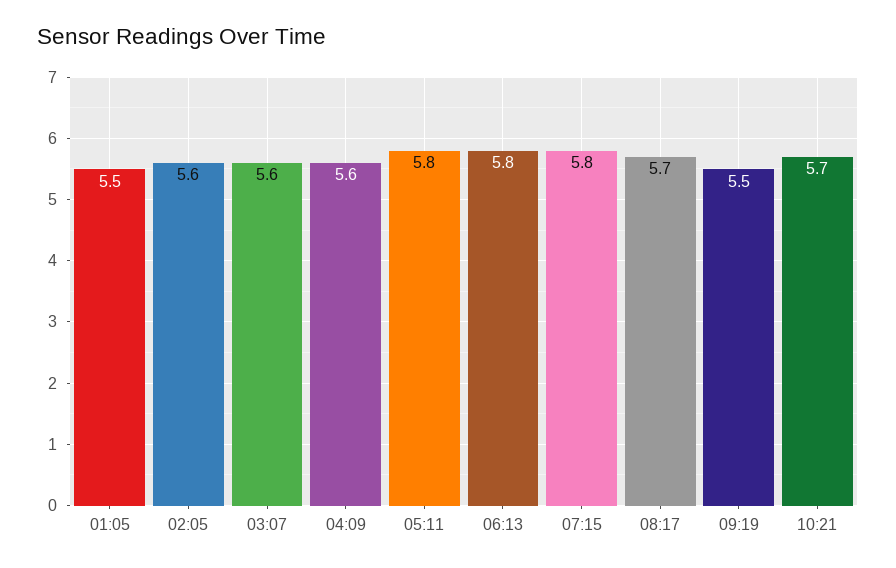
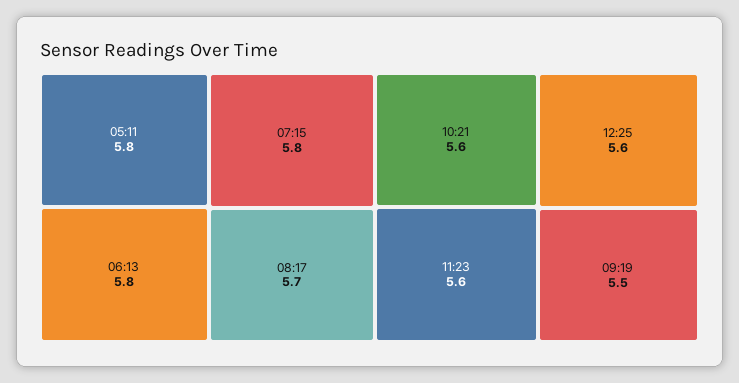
01:05: 5.5 -> none
02:05: 5.6 -> none
03:07: 5.6 -> none
04:09: 5.6 -> none
10:21: 5.7 -> 5.6
11:23: none -> 5.6
12:25: none -> 5.6

